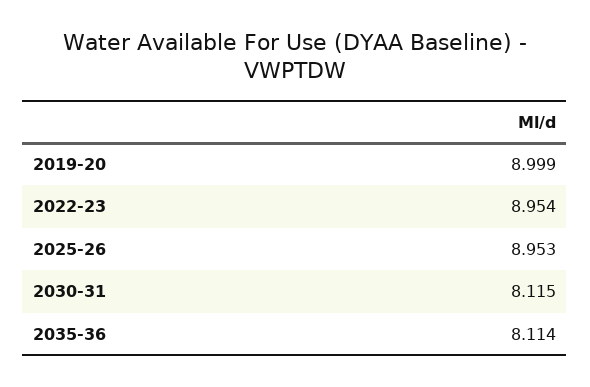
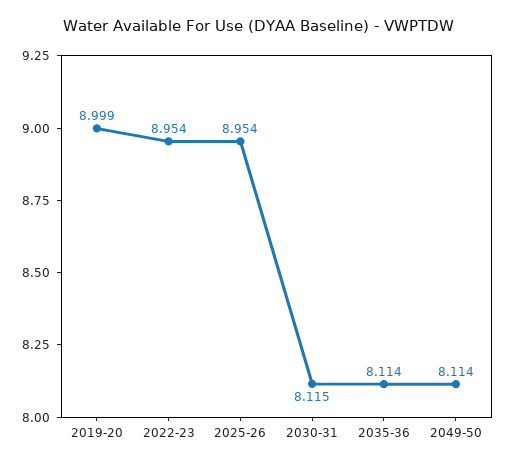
2025-26: 8.953 -> 8.954
2049-50: none -> 8.114

